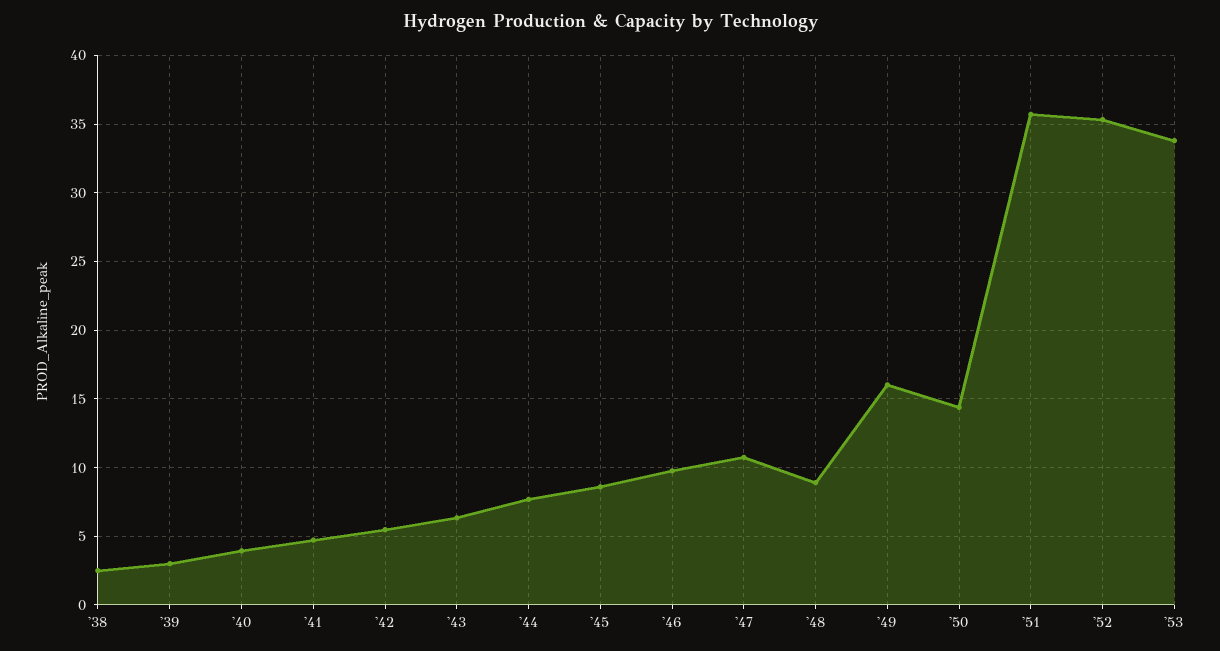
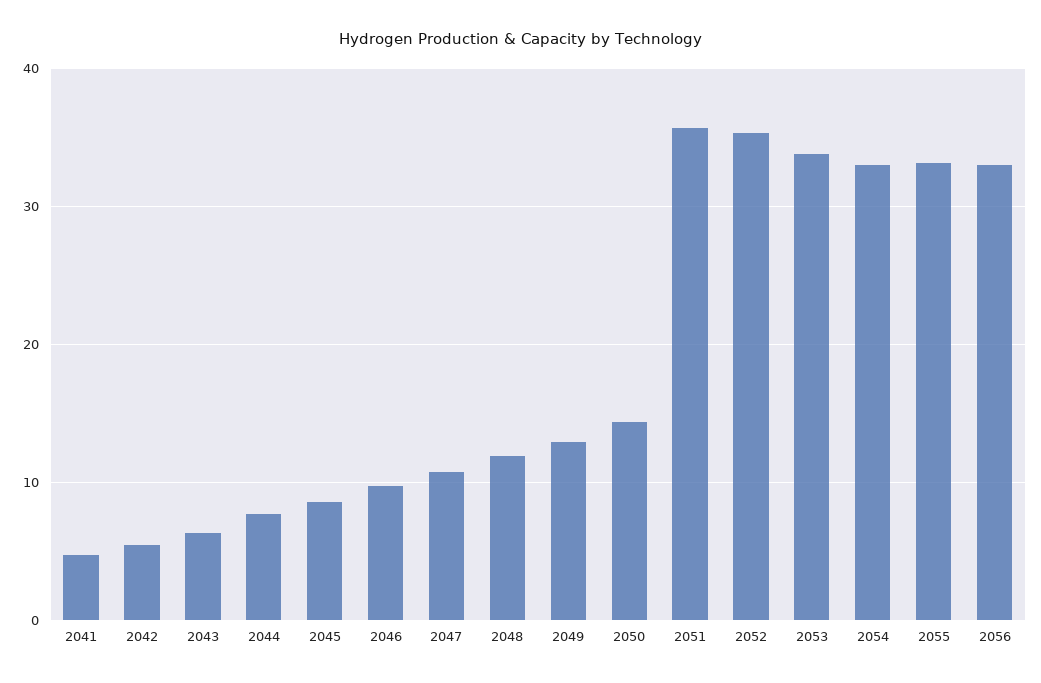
'38: 2.5 -> none
'39: 3 -> none
'40: 4 -> none
'48: 9 -> 12
'49: 16 -> 13
2054: none -> 33
2055: none -> 33
2056: none -> 33

